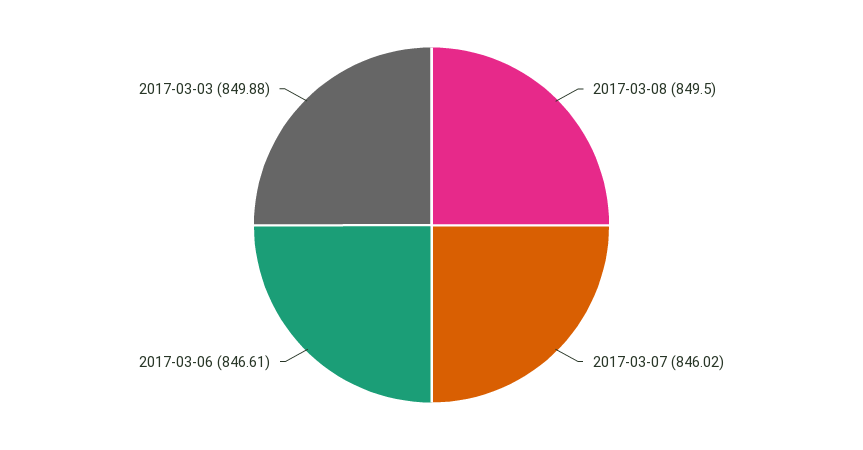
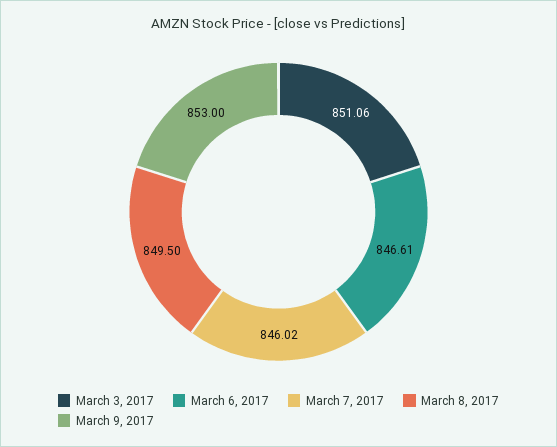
2017-03-03: 849.88 -> 851.06
March 9, 2017: none -> 853

